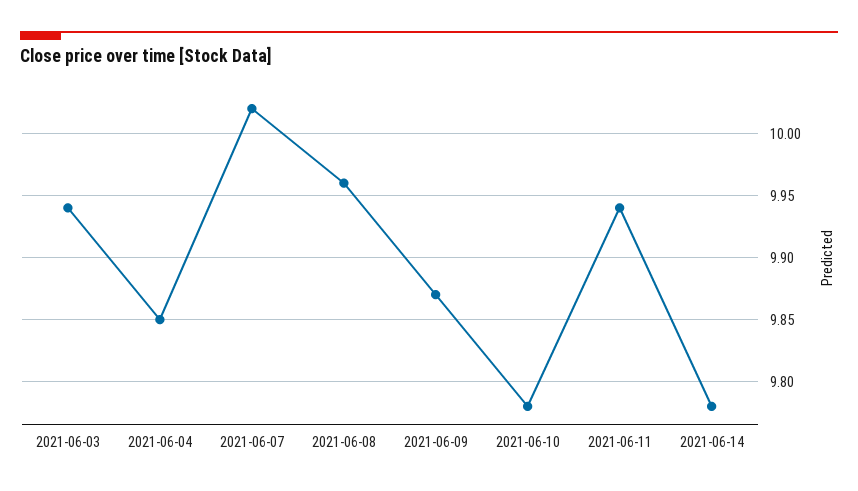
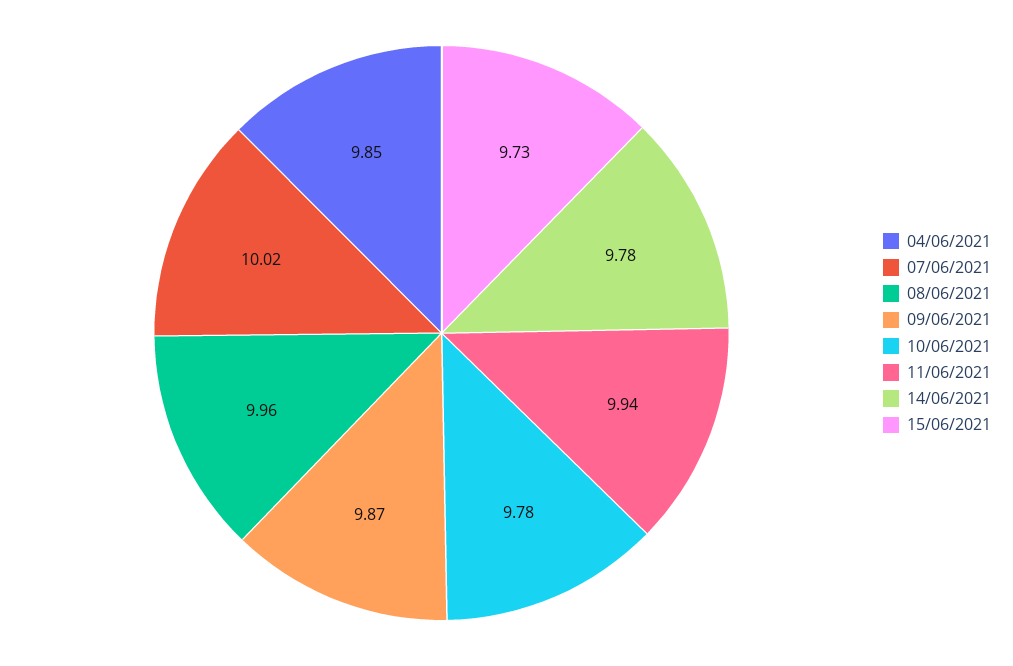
2021-06-03: 9.94 -> none
15/06/2021: none -> 9.73

